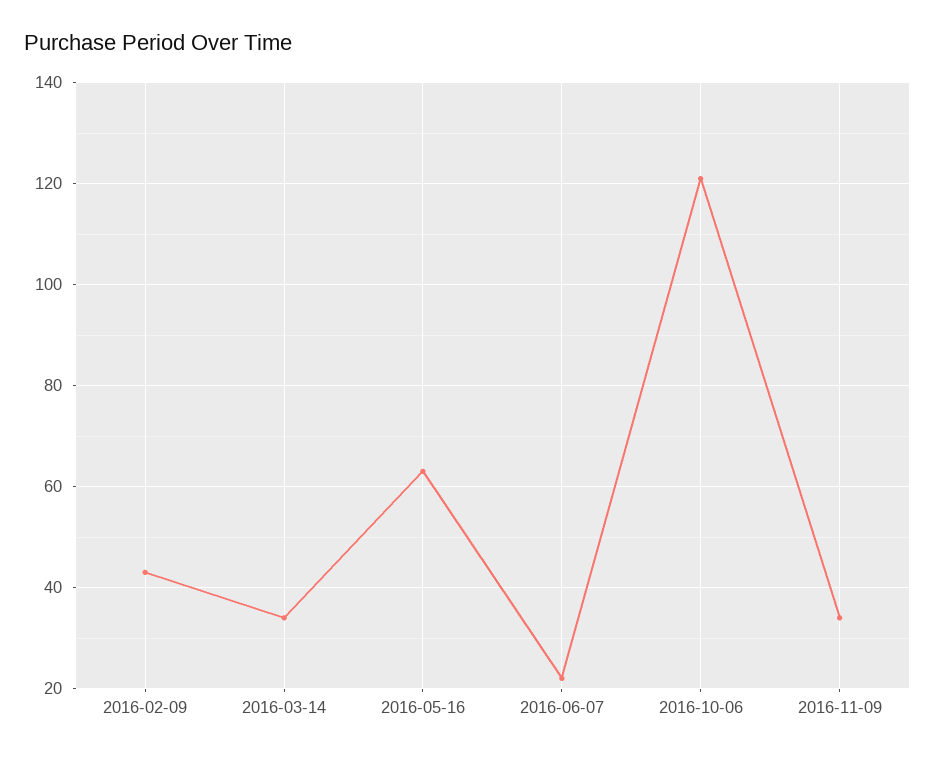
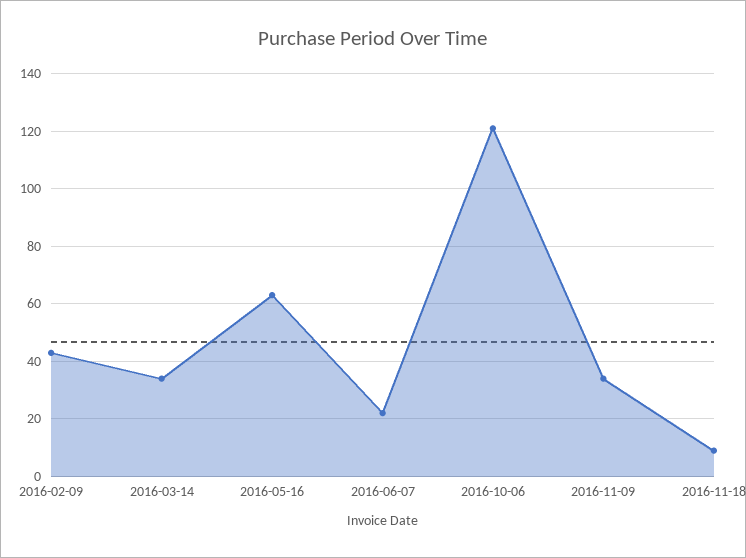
2016-11-18: none -> 10

